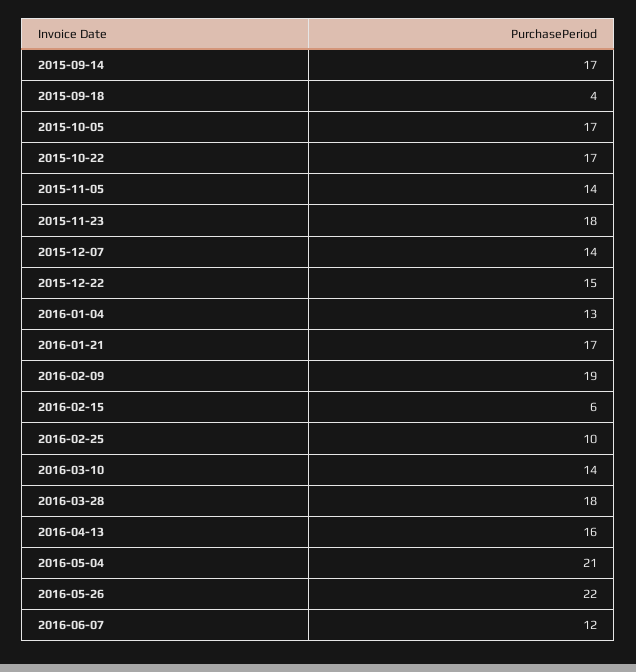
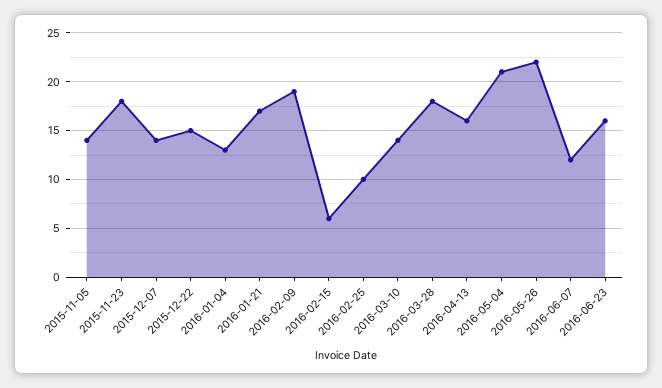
2015-09-14: 17 -> none
2015-09-18: 4 -> none
2015-10-05: 17 -> none
2015-10-22: 17 -> none
2016-06-23: none -> 16

